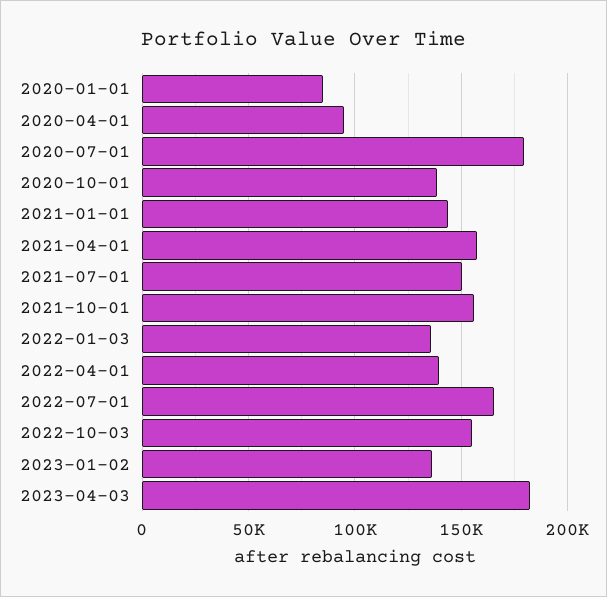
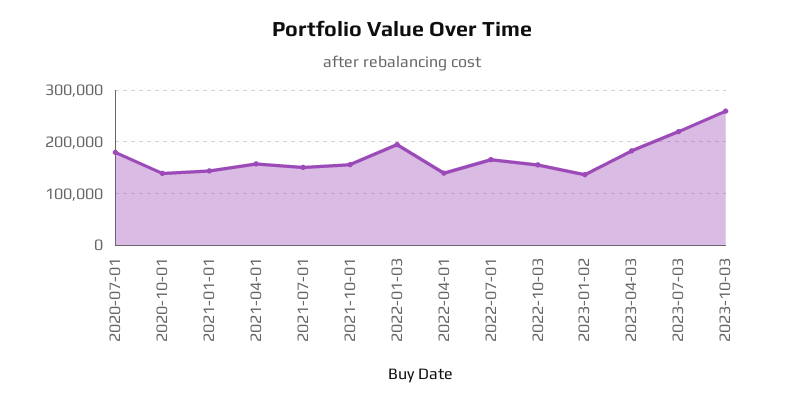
2020-01-01: 85000 -> none
2020-04-01: 95000 -> none
2022-01-03: 135000 -> 200000
2023-07-03: none -> 220000
2023-10-03: none -> 260000

